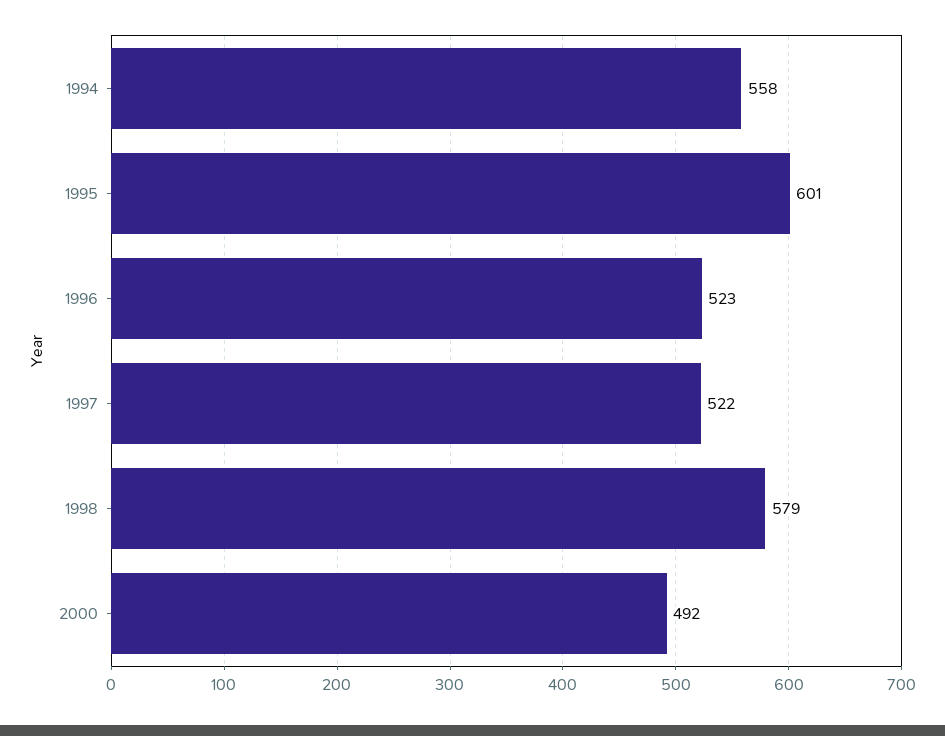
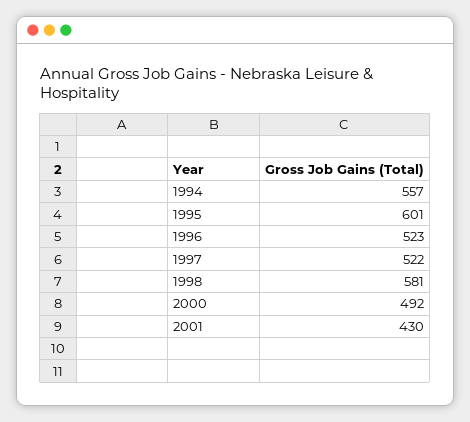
1994: 558 -> 557
1998: 579 -> 581
2001: none -> 430

